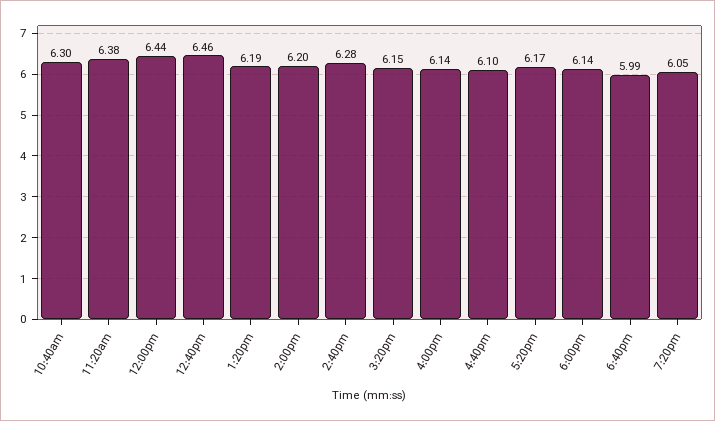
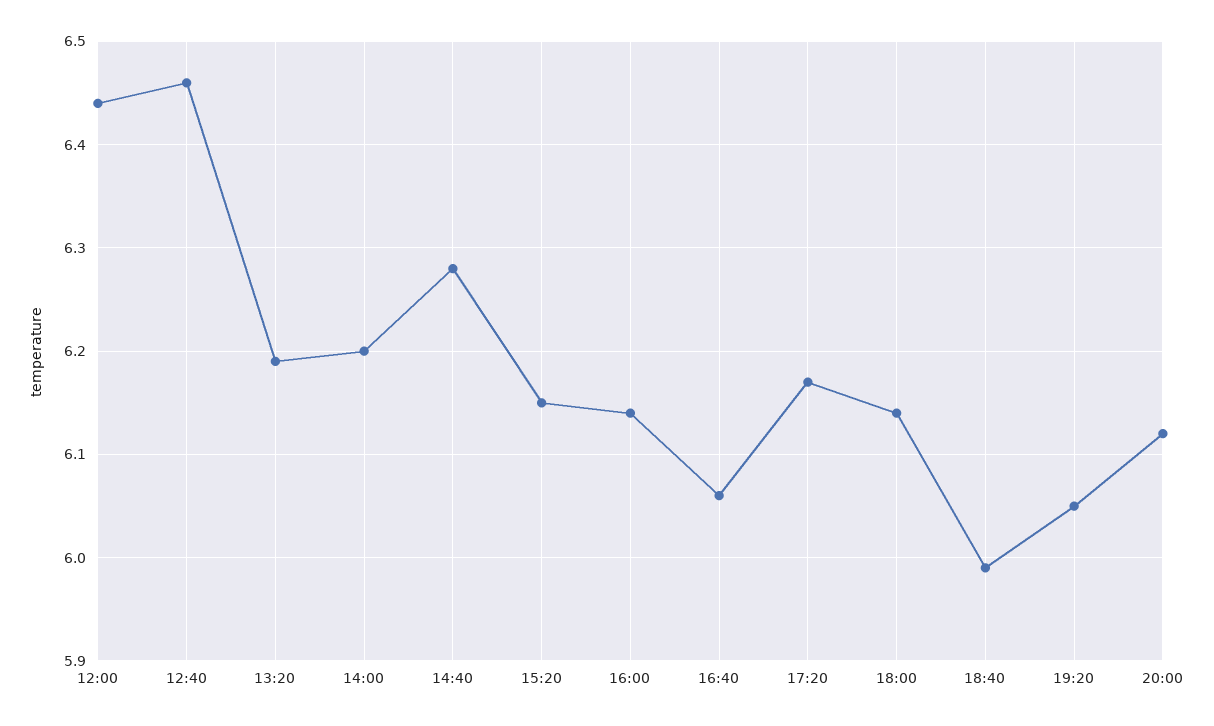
10:40am: 6.3 -> none
11:20am: 6.38 -> none
4:40pm: 6.1 -> 6.06
20:00: none -> 6.12

